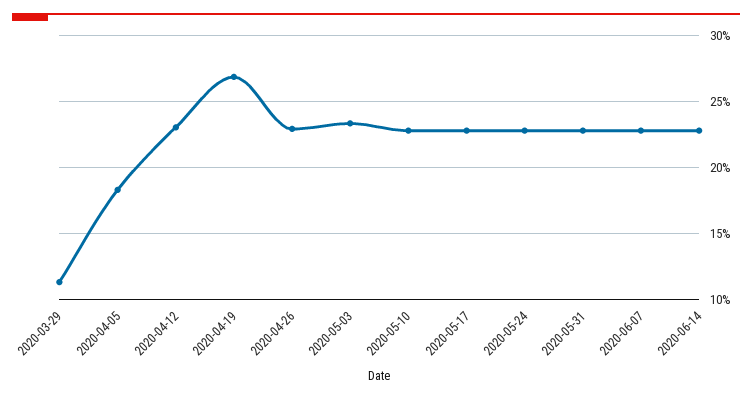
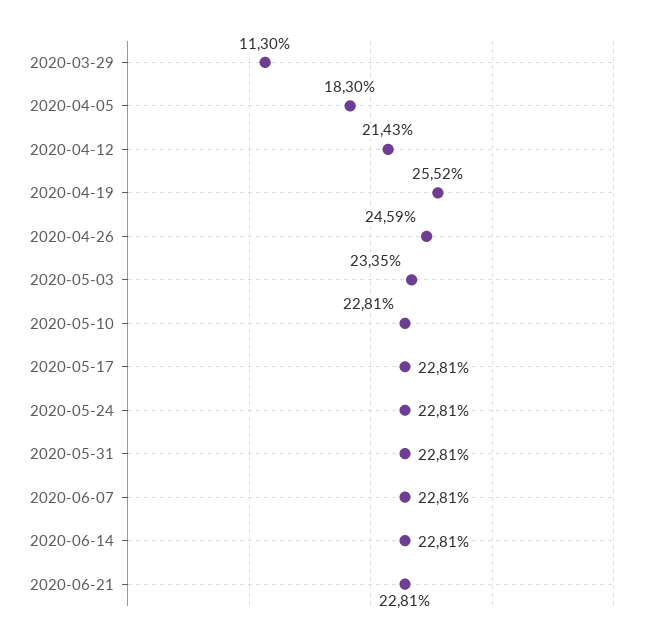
2020-04-12: 23 -> 21.43
2020-04-19: 27 -> 25.52
2020-04-26: 23 -> 24.59
2020-06-21: none -> 22.81

